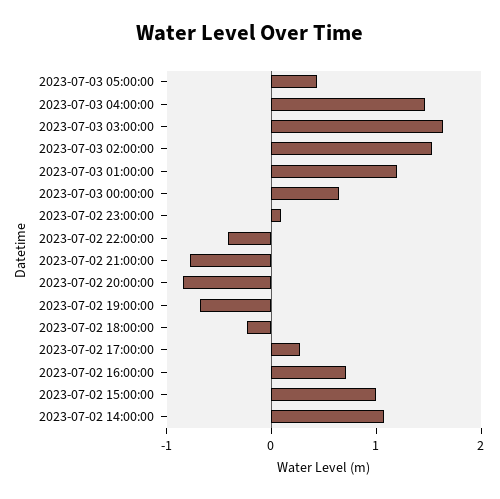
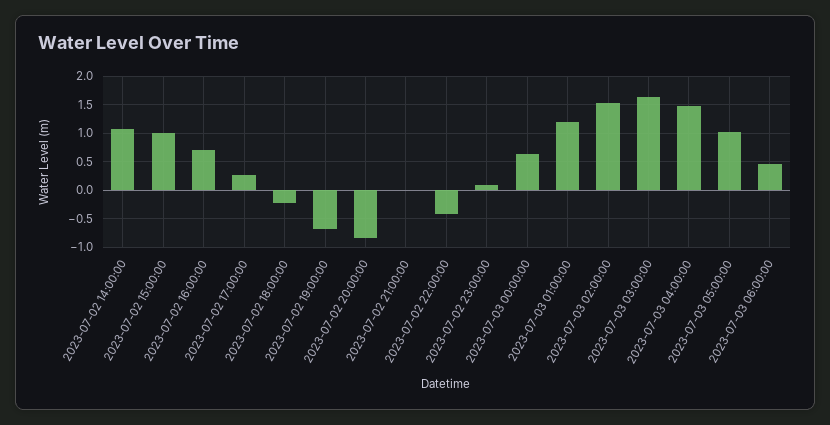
2023-07-03 05:00:00: 0.4 -> 1
2023-07-02 21:00:00: -0.8 -> 0
2023-07-03 06:00:00: none -> 0.5

